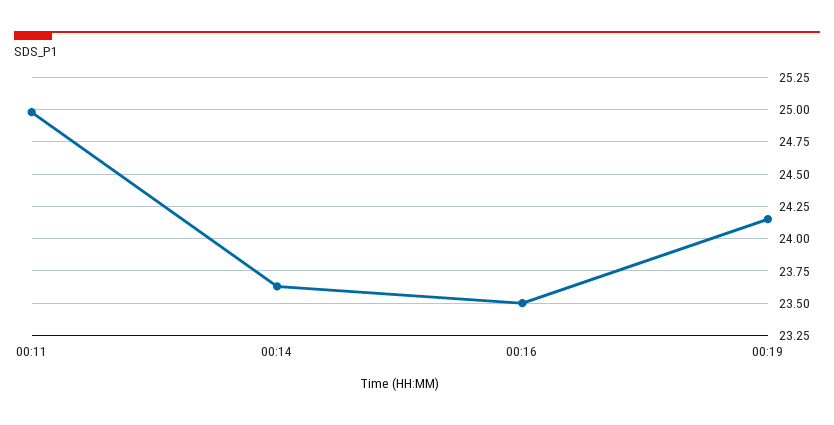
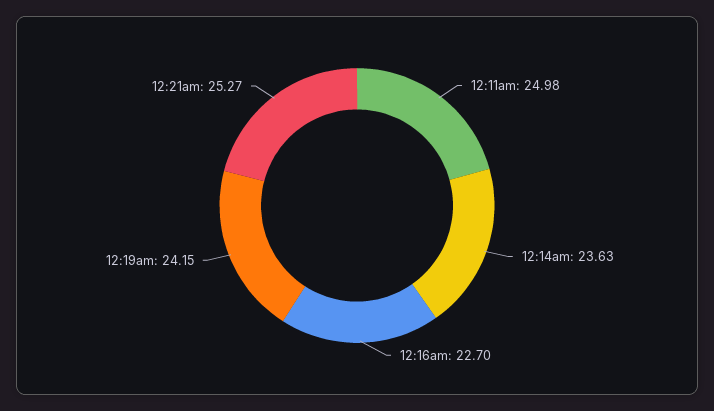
00:16: 23.5 -> 22.7
12:21am: none -> 25.27

